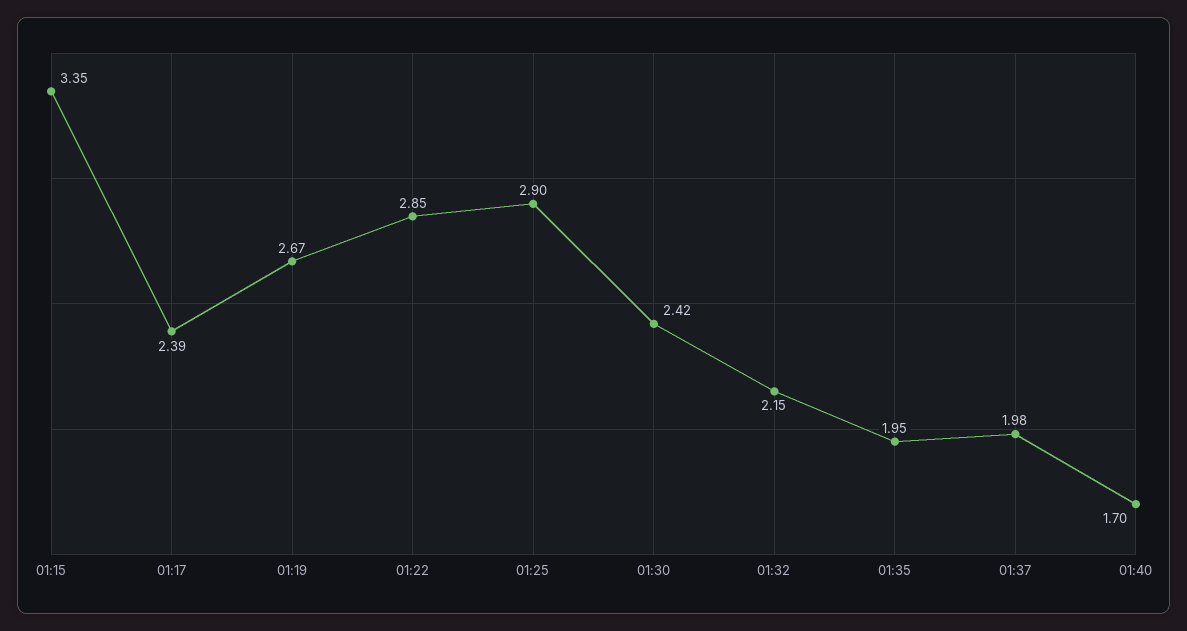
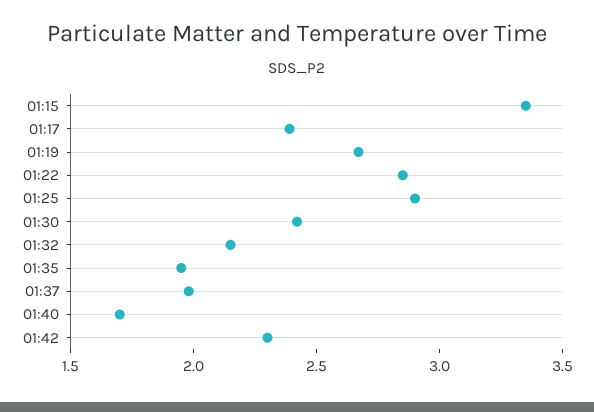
01:42: none -> 2.3

